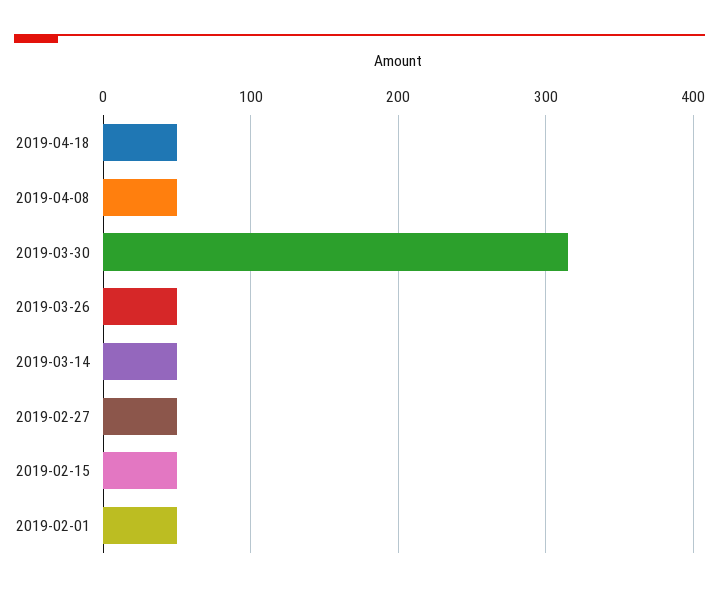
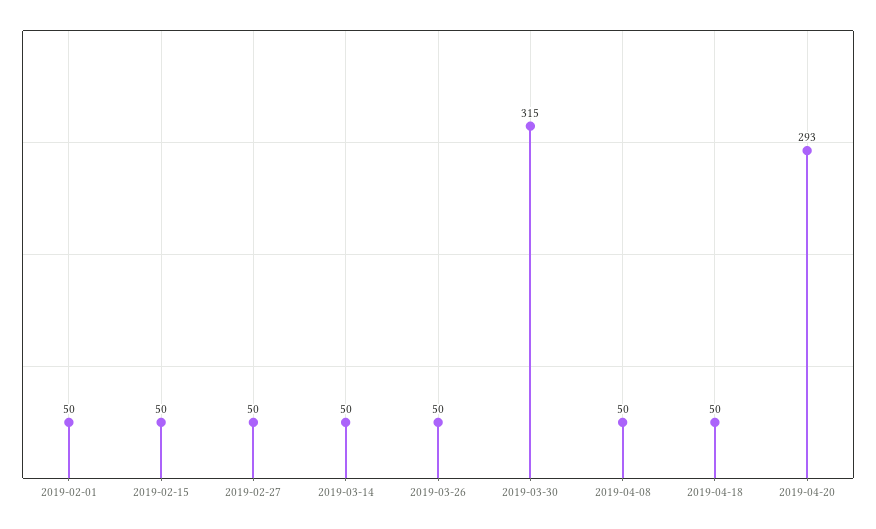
2019-04-20: none -> 293

